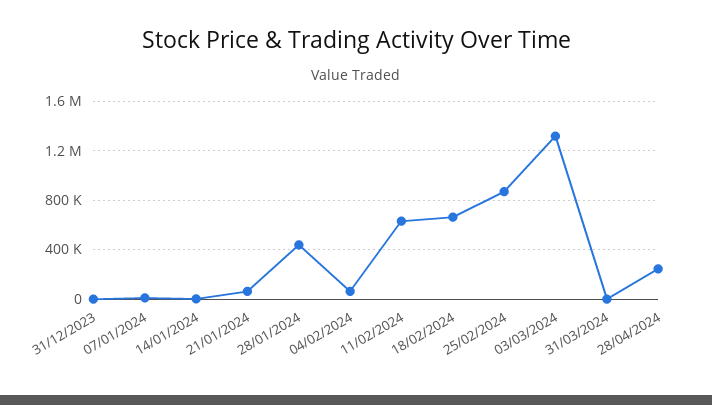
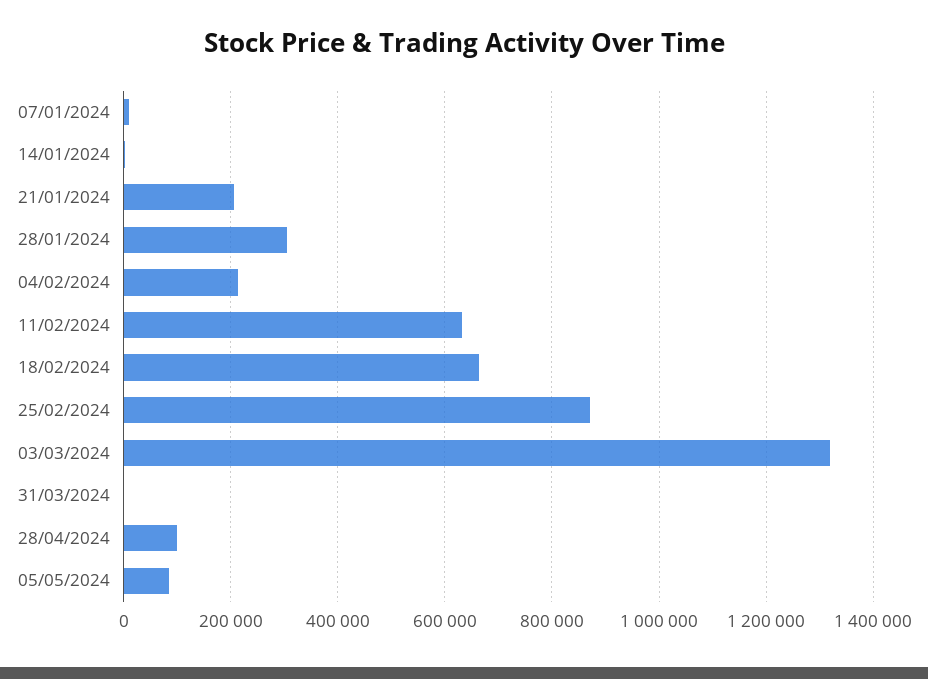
31/12/2023: 0 -> none
21/01/2024: 50000 -> 200000
28/01/2024: 450000 -> 300000
04/02/2024: 50000 -> 220000
28/04/2024: 250000 -> 100000
05/05/2024: none -> 80000

